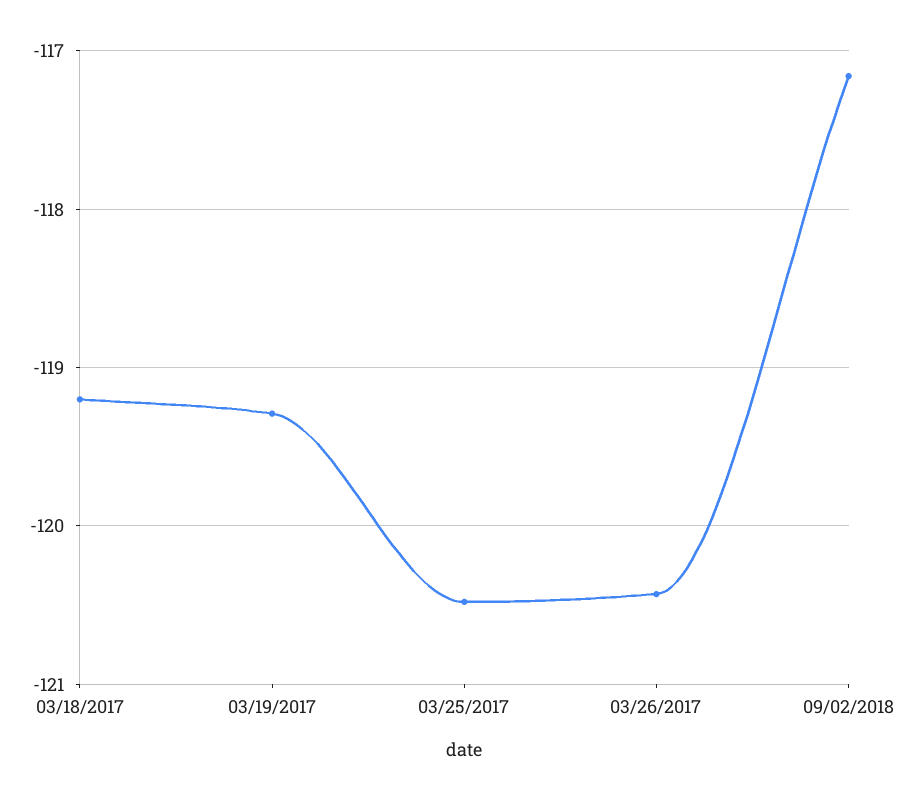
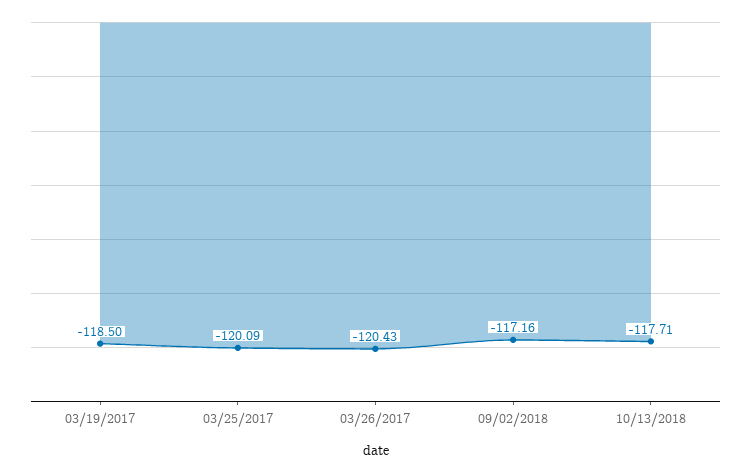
03/18/2017: -119.2 -> none
03/19/2017: -119.3 -> -118.5
03/25/2017: -120.5 -> -120.09
10/13/2018: none -> -117.71

